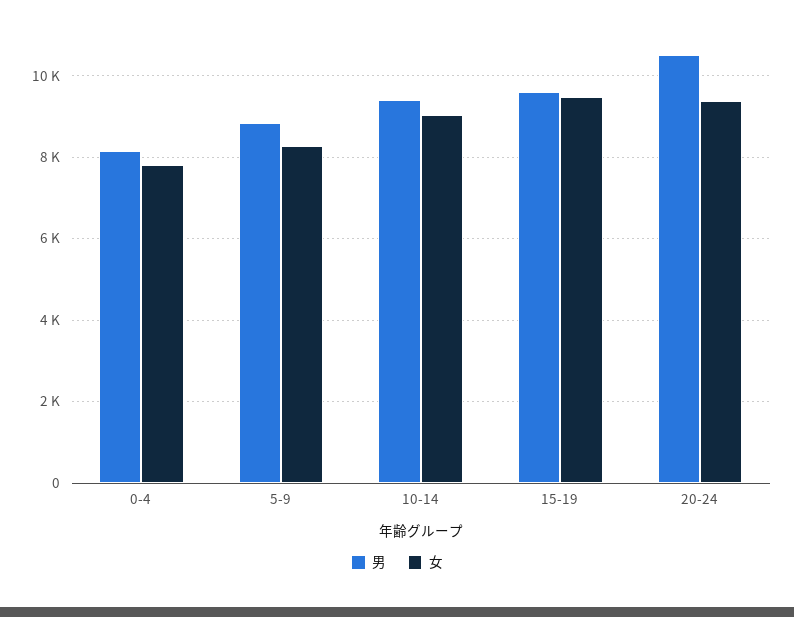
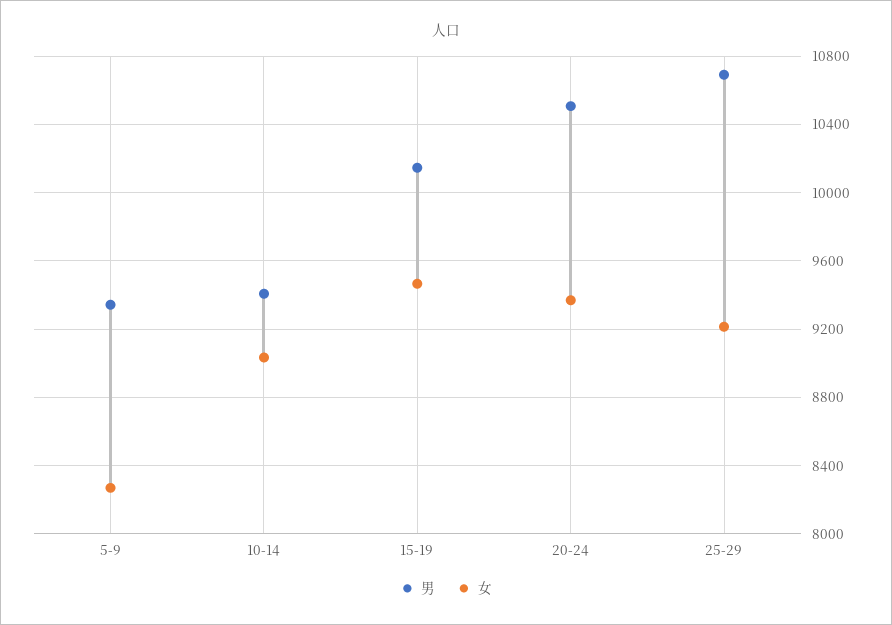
男, 0-4: 8200 -> none
女, 0-4: 7800 -> none
男, 5-9: 8800 -> 9350
男, 15-19: 9600 -> 10150
男, 25-29: none -> 10700
女, 25-29: none -> 9200

